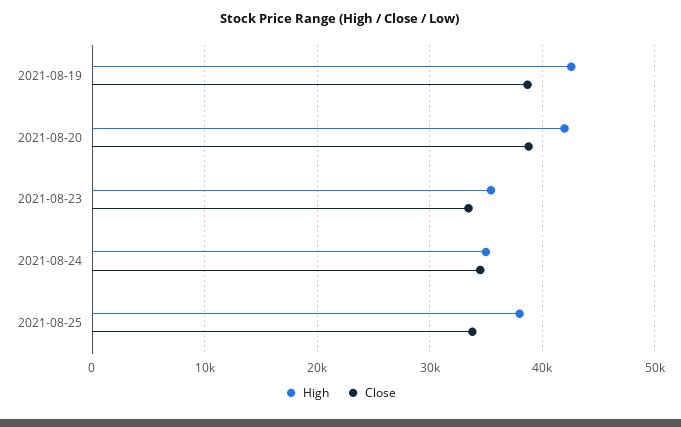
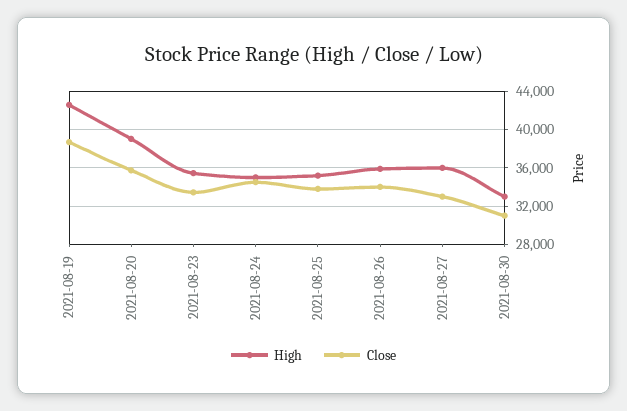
High, 2021-08-20: 42000 -> 39000
Close, 2021-08-20: 39000 -> 36000
High, 2021-08-25: 38000 -> 35000
High, 2021-08-26: none -> 36000
Close, 2021-08-26: none -> 34000
High, 2021-08-27: none -> 36000
Close, 2021-08-27: none -> 33000
High, 2021-08-30: none -> 33000
Close, 2021-08-30: none -> 31000

